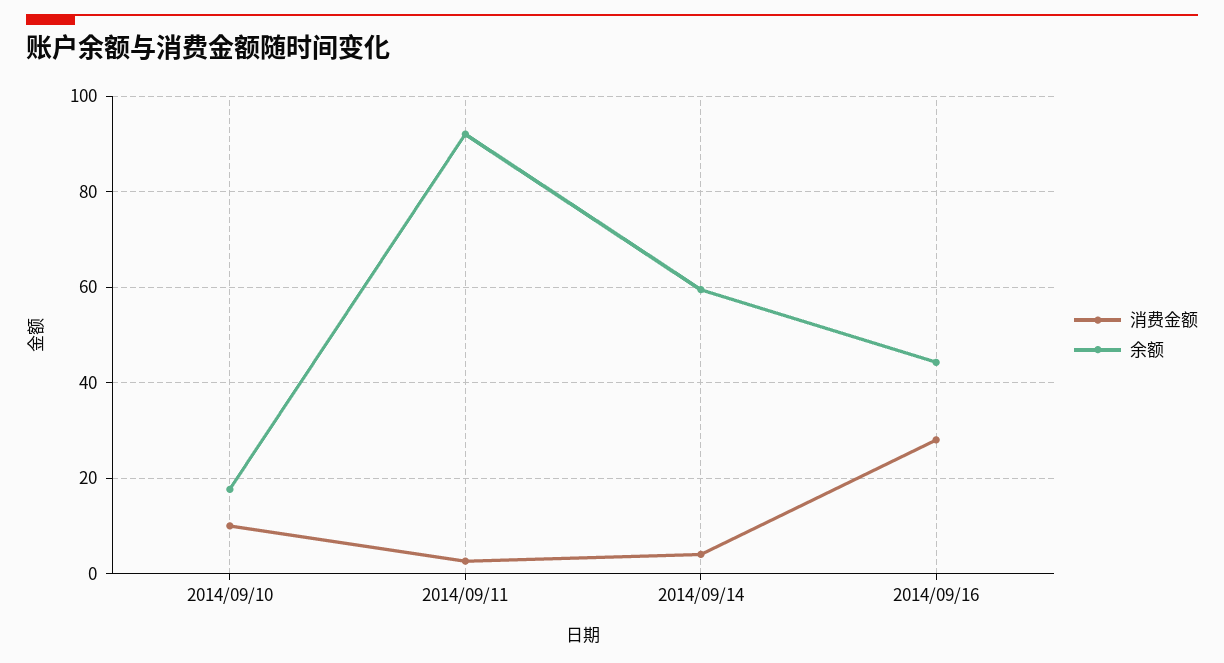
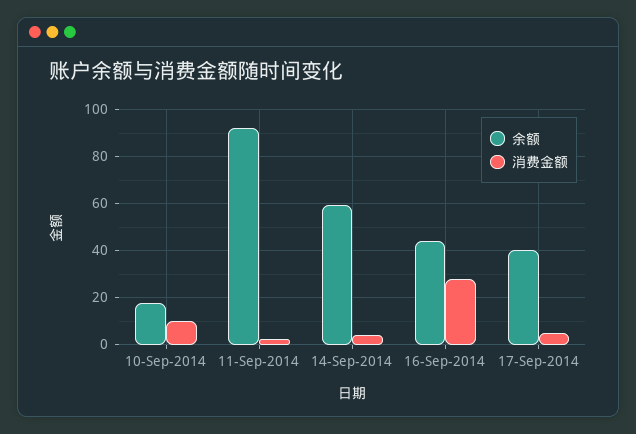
余额, 17-Sep-2014: none -> 40
消费金额, 17-Sep-2014: none -> 5

